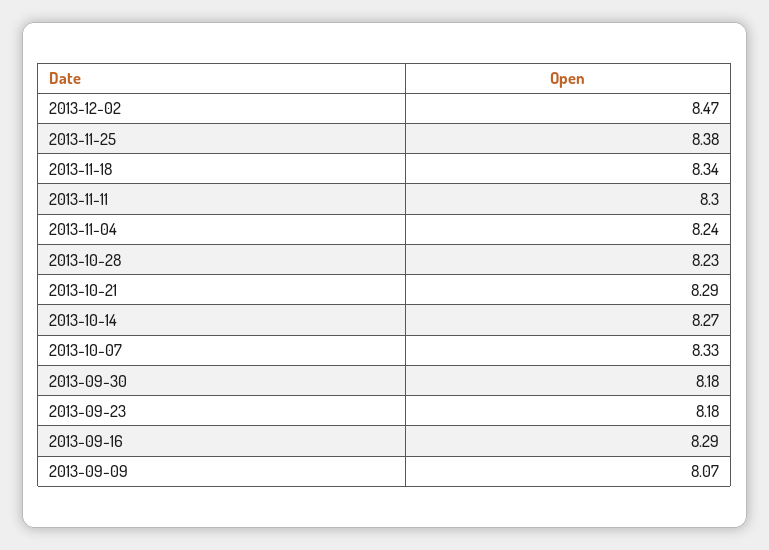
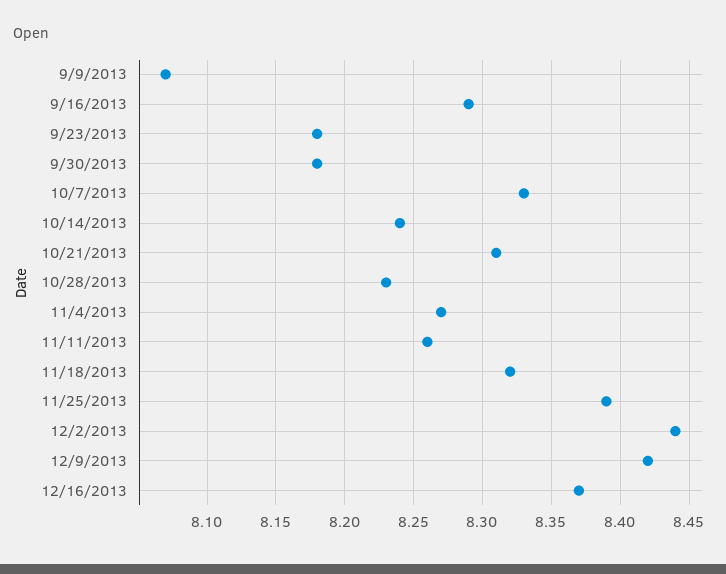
2013-12-02: 8.47 -> 8.44
2013-11-25: 8.38 -> 8.39
2013-11-18: 8.34 -> 8.32
2013-11-11: 8.3 -> 8.26
2013-11-04: 8.24 -> 8.27
2013-10-21: 8.29 -> 8.31
2013-10-14: 8.27 -> 8.24
12/9/2013: none -> 8.42
12/16/2013: none -> 8.37

